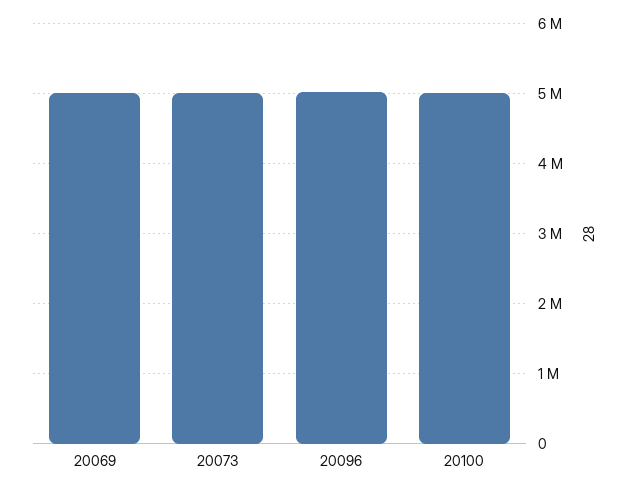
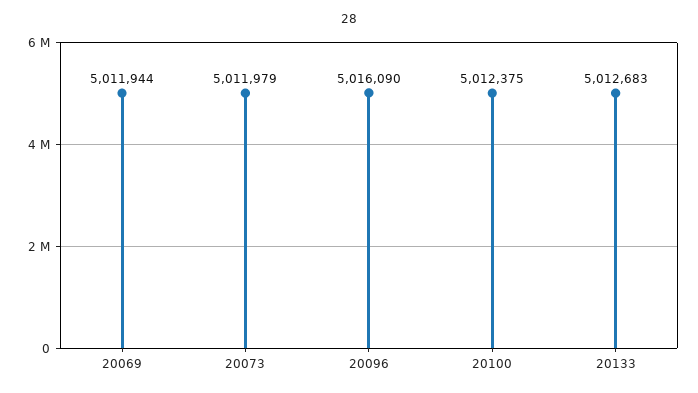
20133: none -> 5012683

